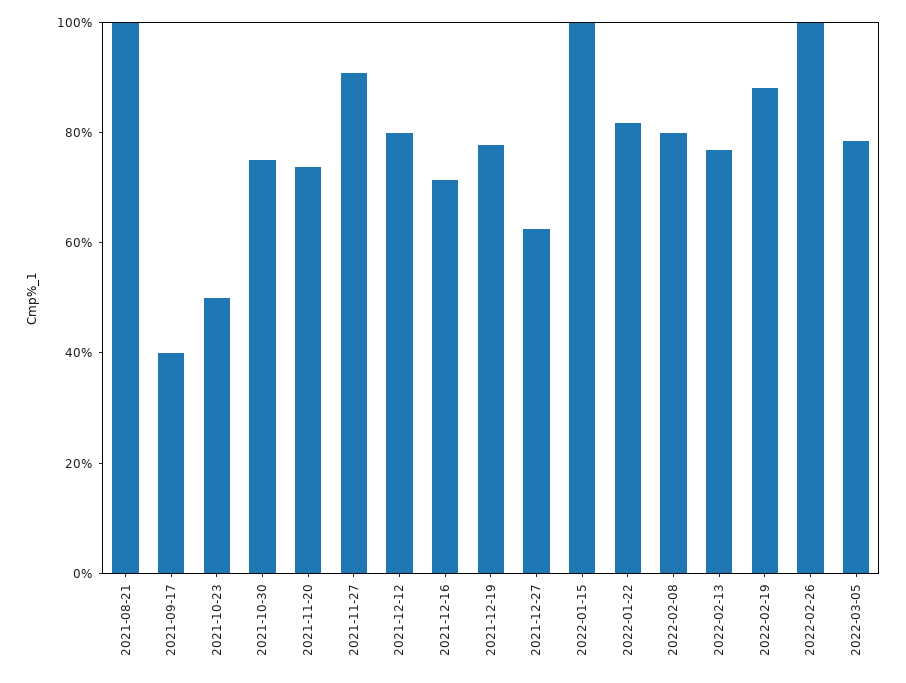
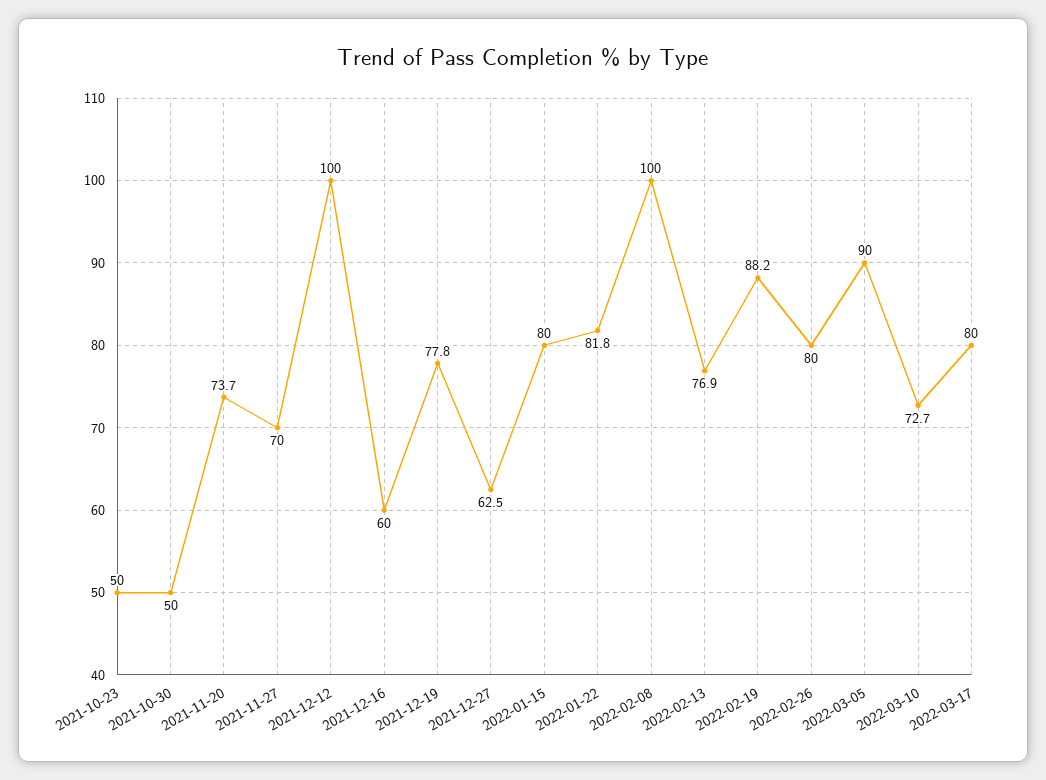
2021-08-21: 100 -> none
2021-09-17: 40 -> none
2021-10-30: 75 -> 50
2021-11-27: 90 -> 70
2021-12-12: 80 -> 100
2021-12-16: 70 -> 60
2022-01-15: 100 -> 80
2022-02-08: 80 -> 100
2022-02-26: 100 -> 80
2022-03-05: 80 -> 90
2022-03-10: none -> 72.7
2022-03-17: none -> 80

